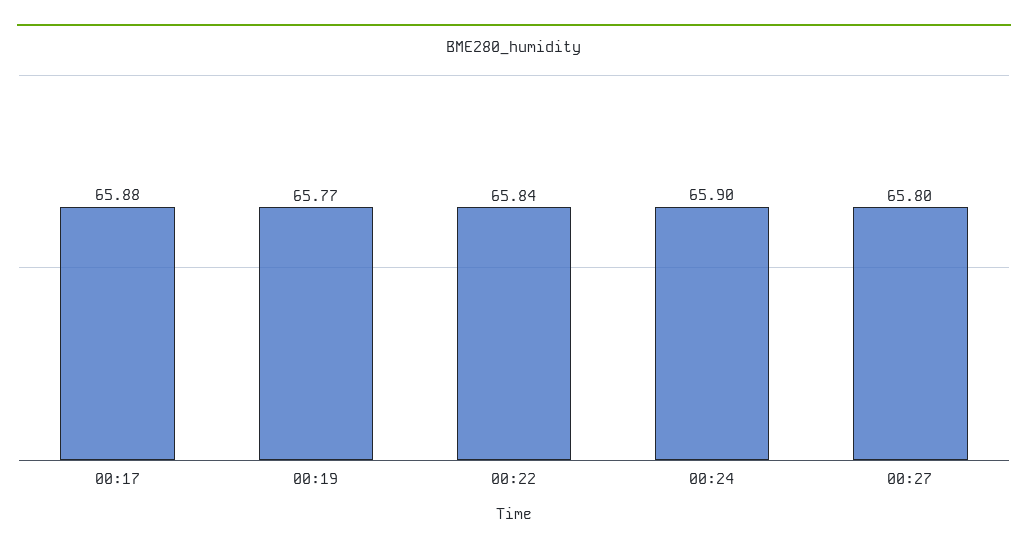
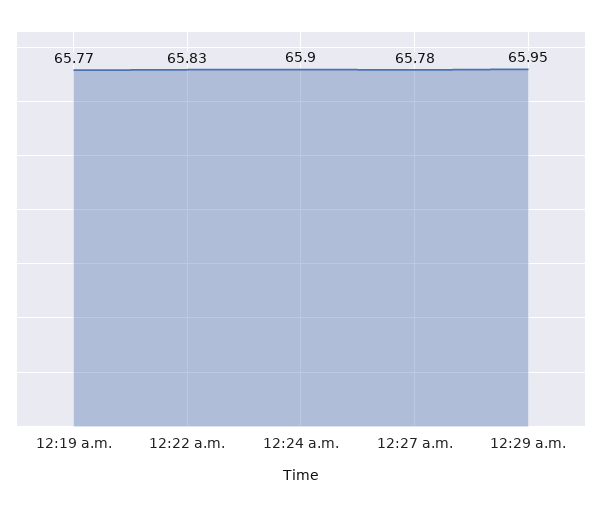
00:17: 65.88 -> none
00:22: 65.84 -> 65.83
00:27: 65.8 -> 65.78
12:29 a.m.: none -> 65.95

